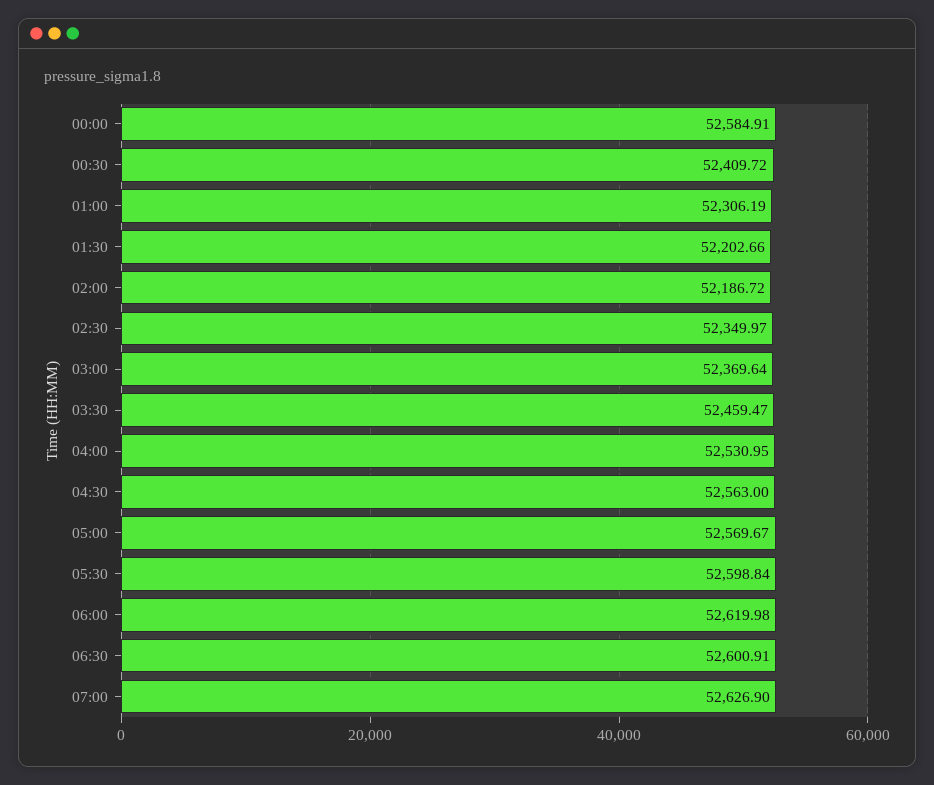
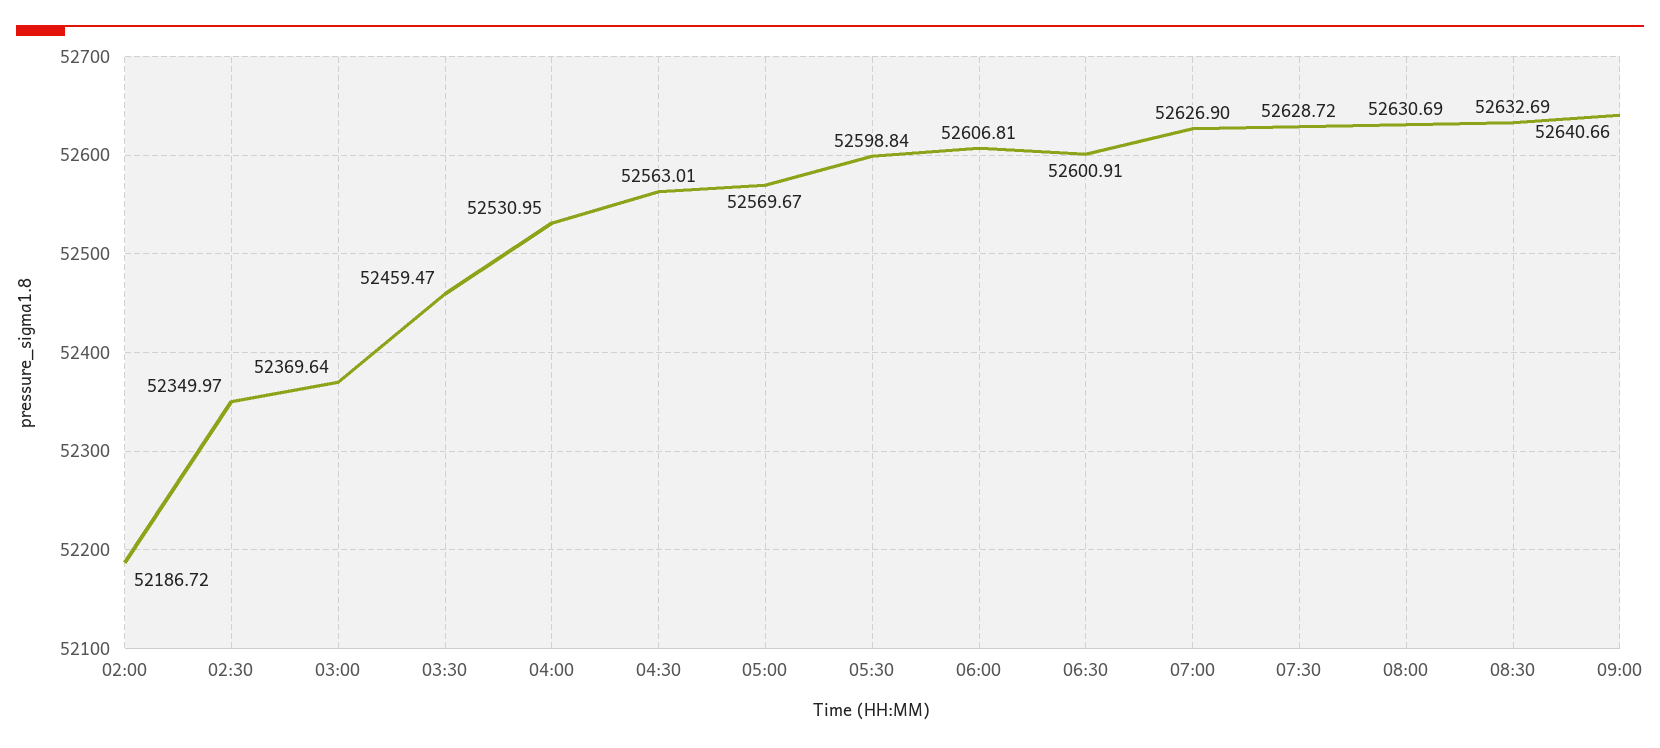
00:00: 52584.91 -> none
00:30: 52409.72 -> none
01:00: 52306.19 -> none
01:30: 52202.66 -> none
04:30: 52563 -> 52563.01
06:00: 52619.98 -> 52606.81
07:30: none -> 52628.72
08:00: none -> 52630.69
08:30: none -> 52632.69
09:00: none -> 52640.66

